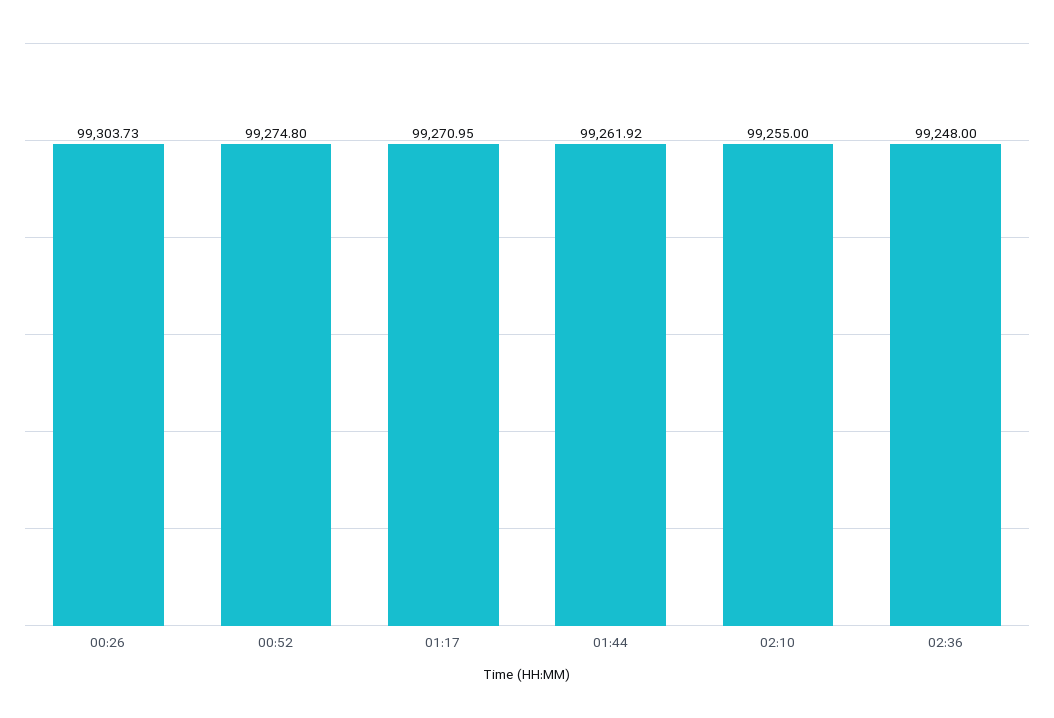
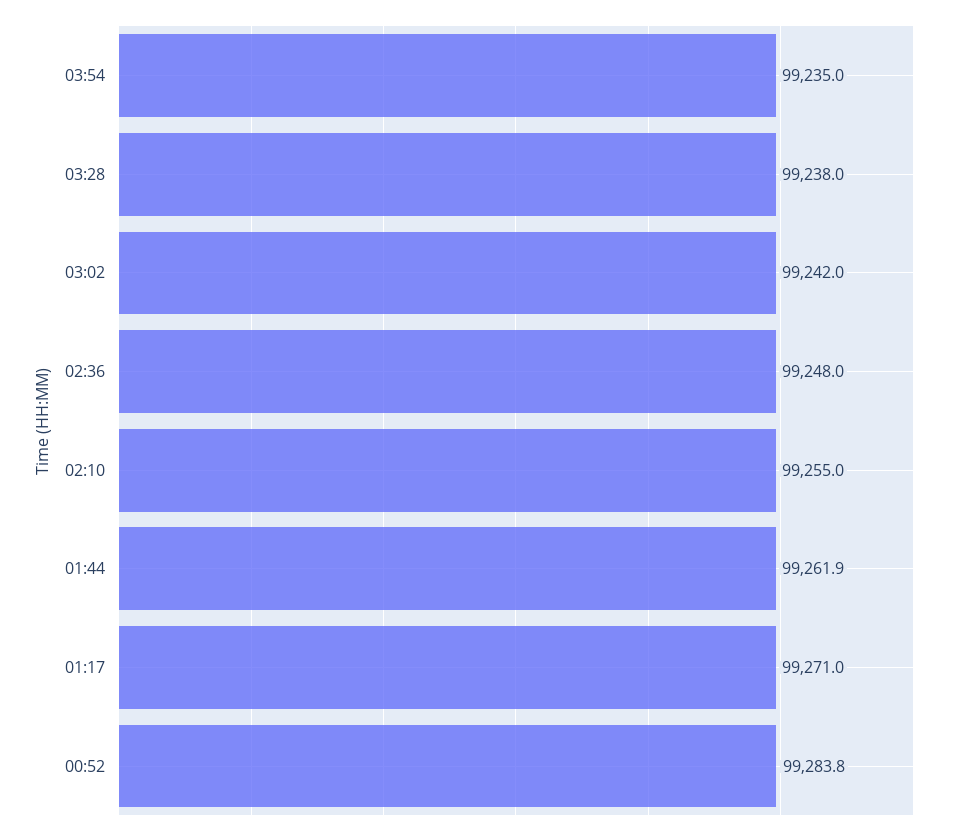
00:26: 99303.73 -> none
00:52: 99274.8 -> 99283.8
03:54: none -> 99235
03:28: none -> 99238
03:02: none -> 99242

